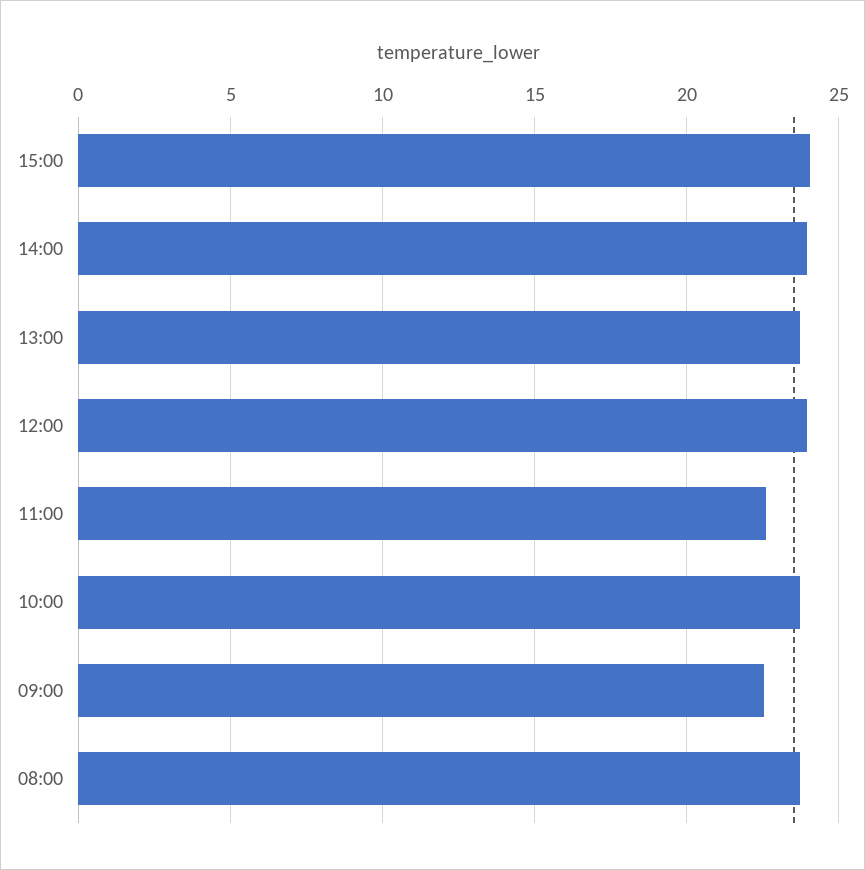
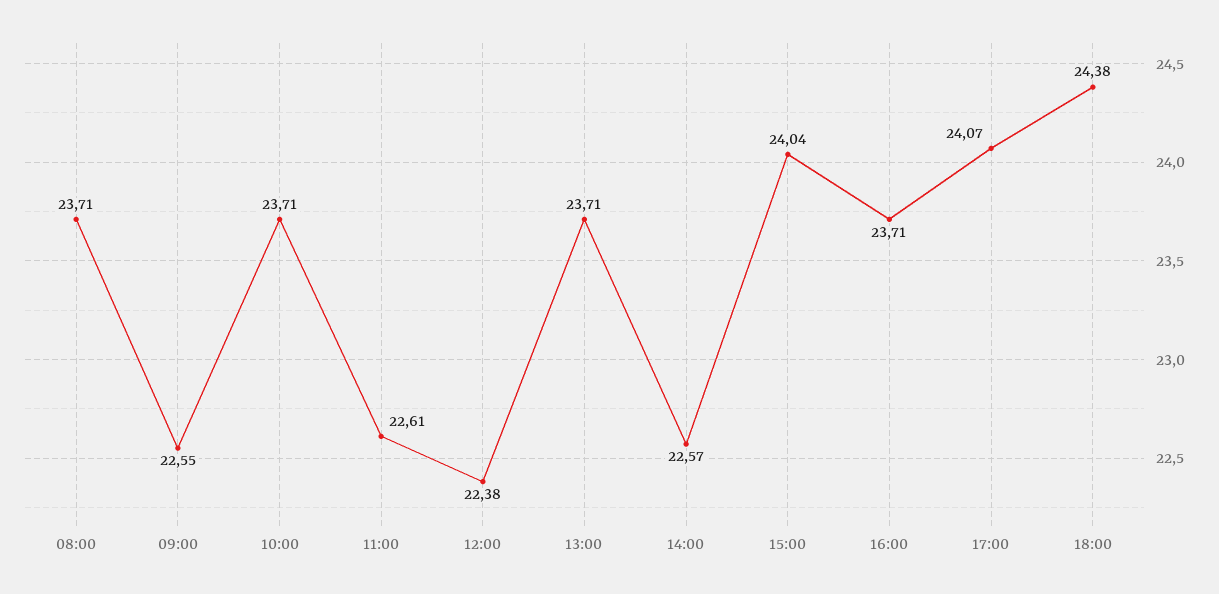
14:00: 24 -> 22.57
12:00: 24 -> 22.38
16:00: none -> 23.71
17:00: none -> 24.07
18:00: none -> 24.38

